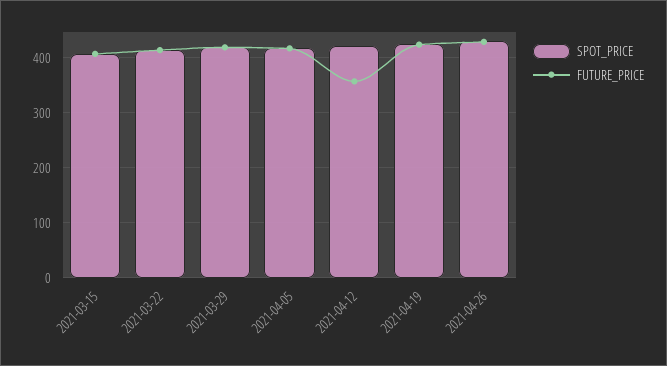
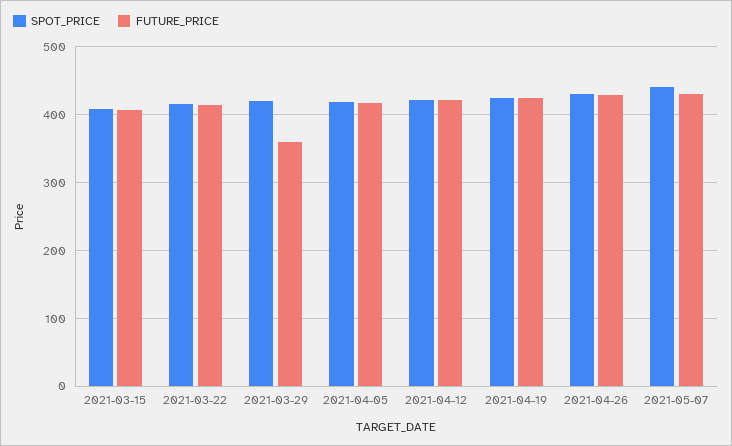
FUTURE_PRICE, 2021-03-29: 420 -> 360
FUTURE_PRICE, 2021-04-12: 360 -> 420
SPOT_PRICE, 2021-05-07: none -> 440
FUTURE_PRICE, 2021-05-07: none -> 430

